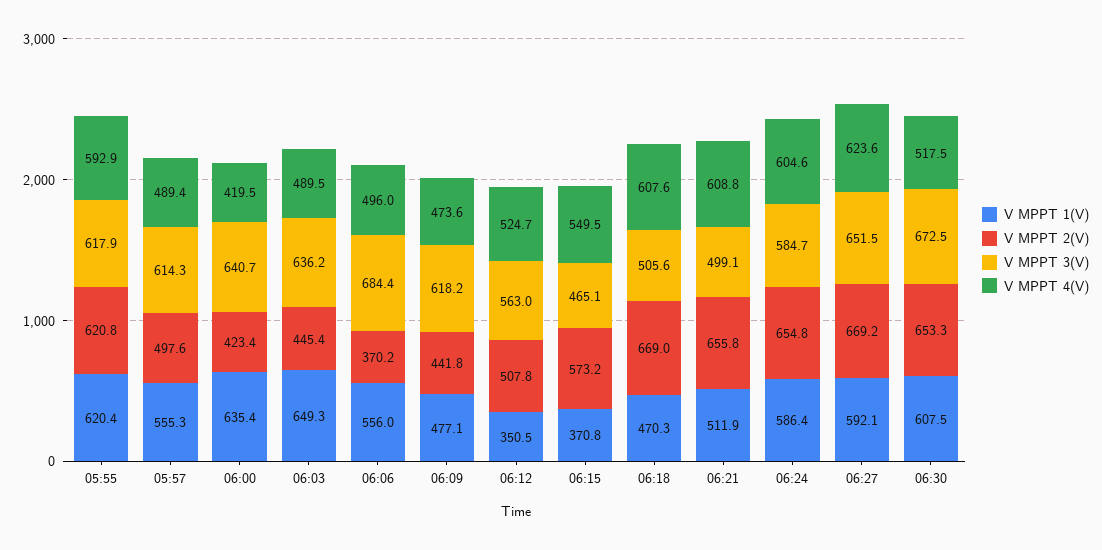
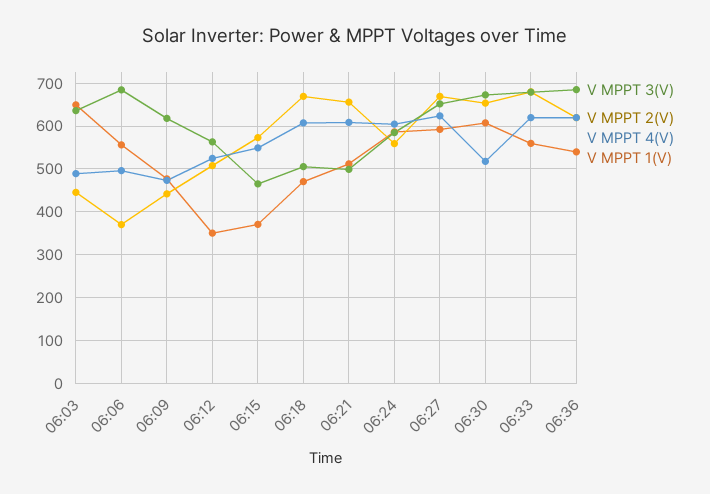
V MPPT 1(V), 05:55: 620.4 -> none
V MPPT 2(V), 05:55: 620.8 -> none
V MPPT 3(V), 05:55: 617.9 -> none
V MPPT 4(V), 05:55: 592.9 -> none
V MPPT 1(V), 05:57: 555.3 -> none
V MPPT 2(V), 05:57: 497.6 -> none
V MPPT 3(V), 05:57: 614.3 -> none
V MPPT 4(V), 05:57: 489.4 -> none
V MPPT 1(V), 06:00: 635.4 -> none
V MPPT 2(V), 06:00: 423.4 -> none
V MPPT 3(V), 06:00: 640.7 -> none
V MPPT 4(V), 06:00: 419.5 -> none
V MPPT 2(V), 06:24: 654.8 -> 560
V MPPT 3(V), 06:33: none -> 680
V MPPT 2(V), 06:33: none -> 680
V MPPT 4(V), 06:33: none -> 620
V MPPT 1(V), 06:33: none -> 560
V MPPT 3(V), 06:36: none -> 680
V MPPT 2(V), 06:36: none -> 620
V MPPT 4(V), 06:36: none -> 620
V MPPT 1(V), 06:36: none -> 540

